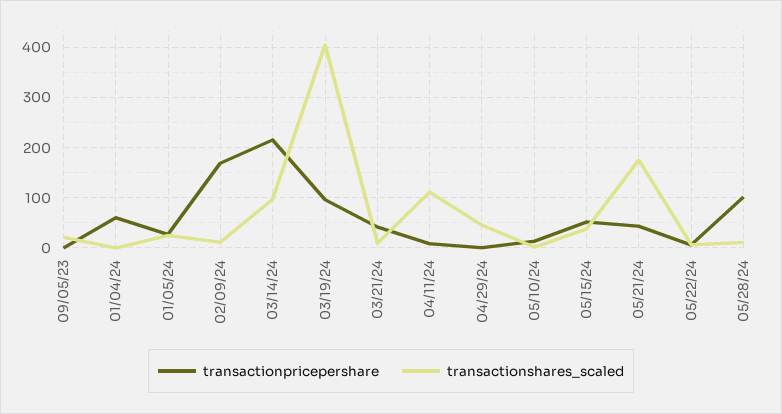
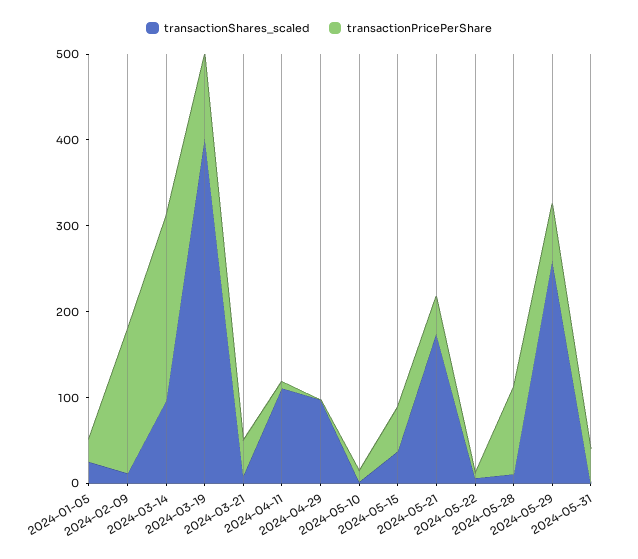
transactionpricepershare, 09/05/23: 0 -> none
transactionshares_scaled, 09/05/23: 20 -> none
transactionpricepershare, 01/04/24: 60 -> none
transactionshares_scaled, 01/04/24: 0 -> none
transactionshares_scaled, 04/29/24: 40 -> 100
transactionshares_scaled, 2024-05-29: none -> 260
transactionpricepershare, 2024-05-29: none -> 60
transactionshares_scaled, 2024-05-31: none -> 0
transactionpricepershare, 2024-05-31: none -> 40

